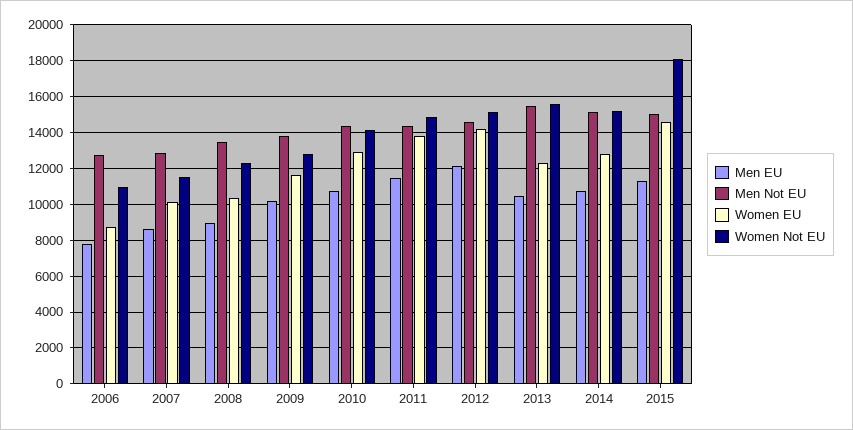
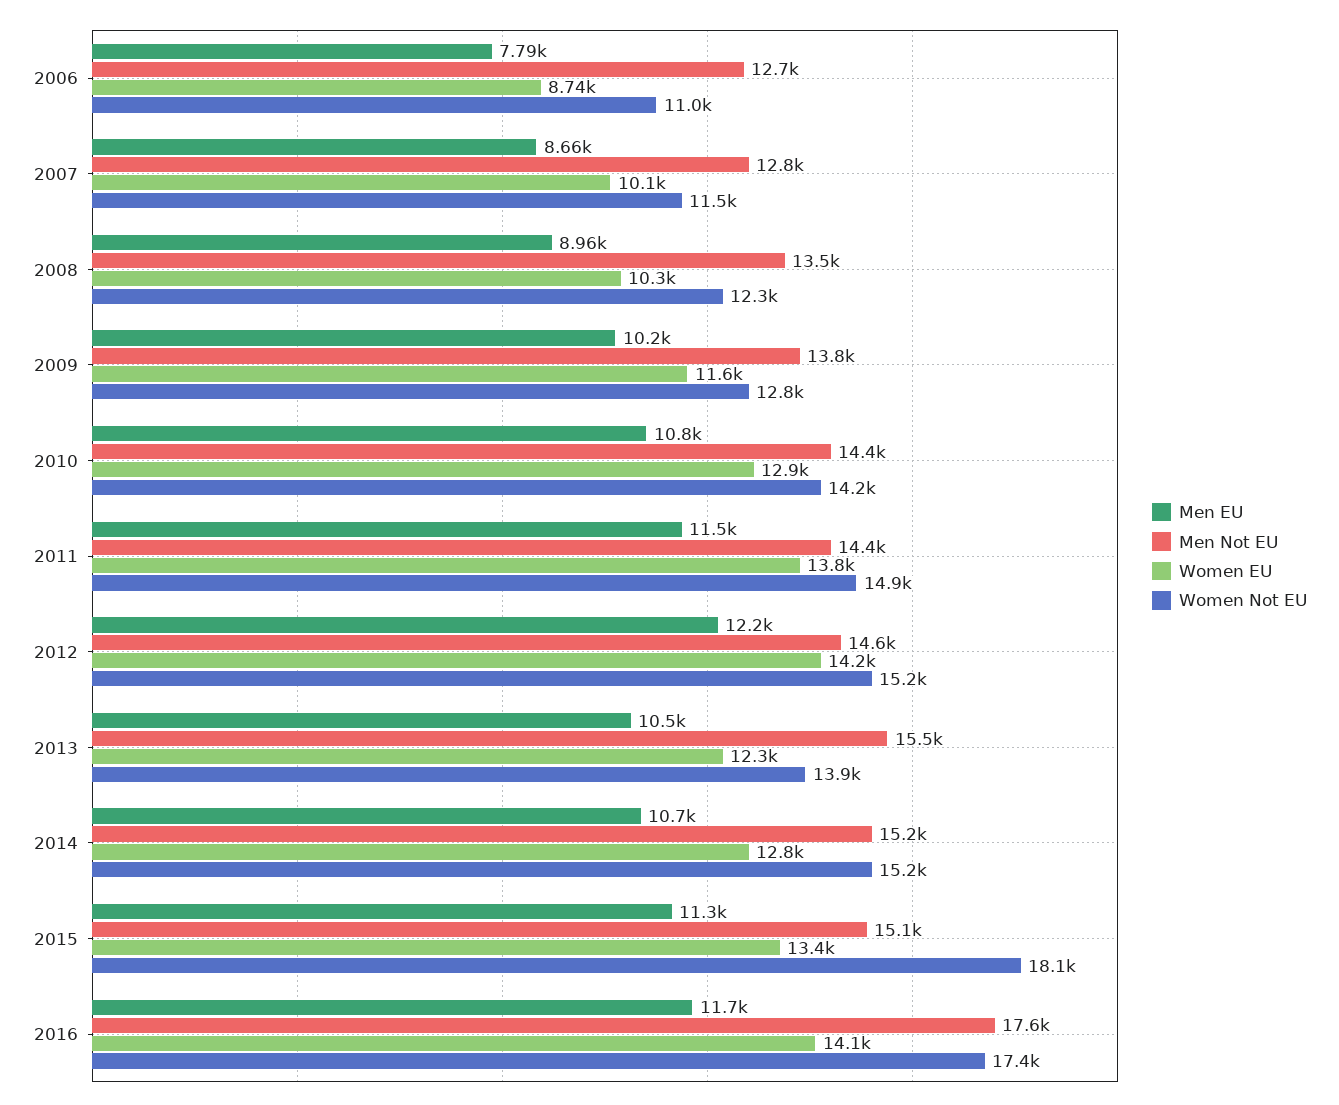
Women Not EU, 2013: 15500 -> 13900
Women EU, 2015: 14500 -> 13400
Men EU, 2016: none -> 11700
Men Not EU, 2016: none -> 17600
Women EU, 2016: none -> 14100
Women Not EU, 2016: none -> 17400

